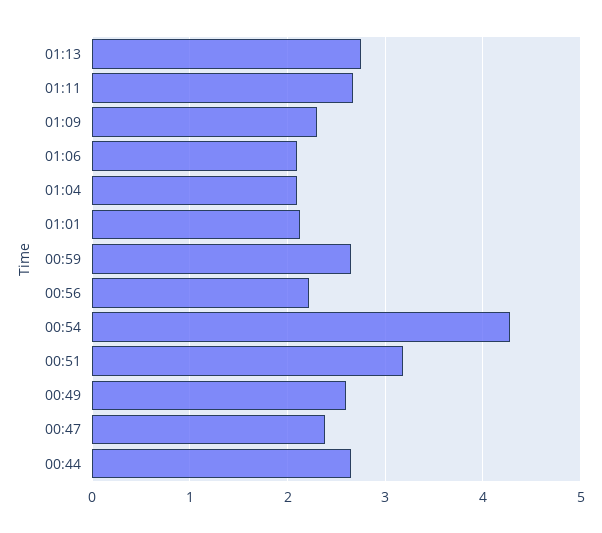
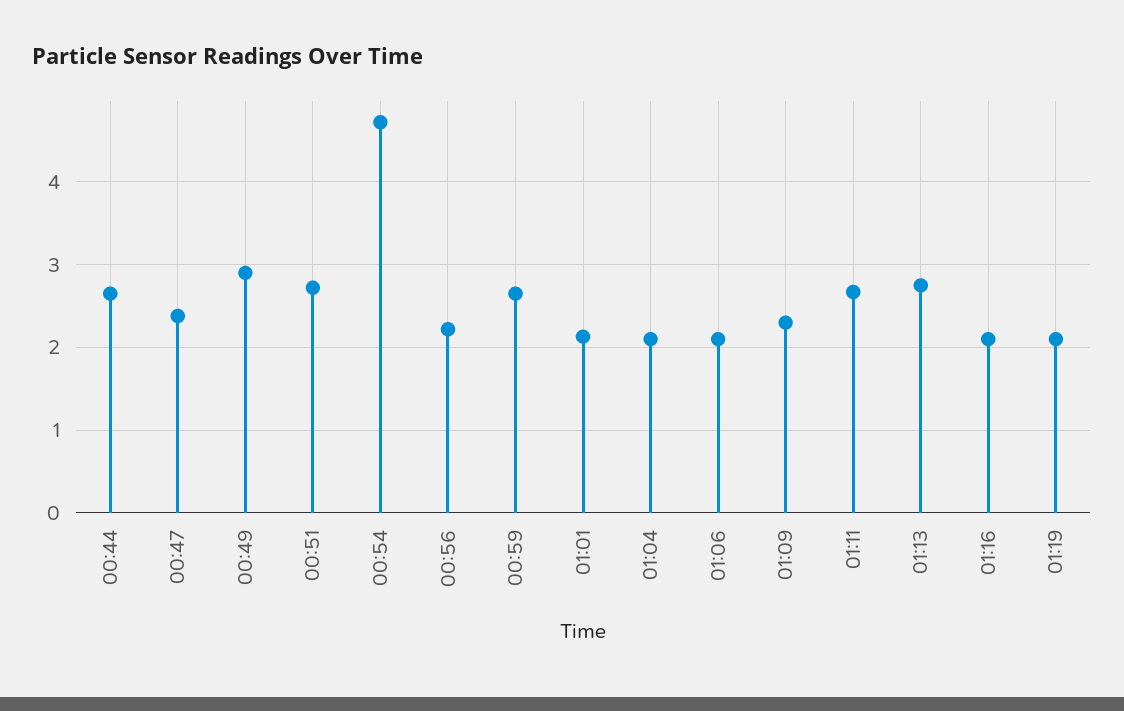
00:54: 4.3 -> 4.7
00:51: 3.2 -> 2.7
00:49: 2.6 -> 2.9
01:16: none -> 2.1
01:19: none -> 2.1

